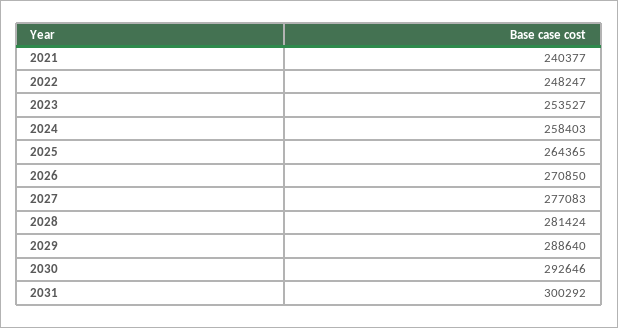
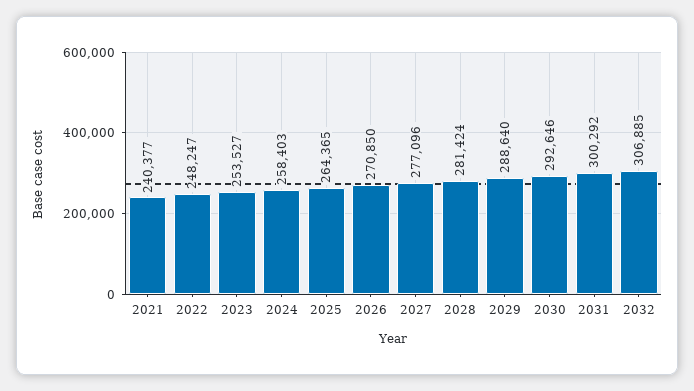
2027: 277083 -> 277096
2032: none -> 306885

